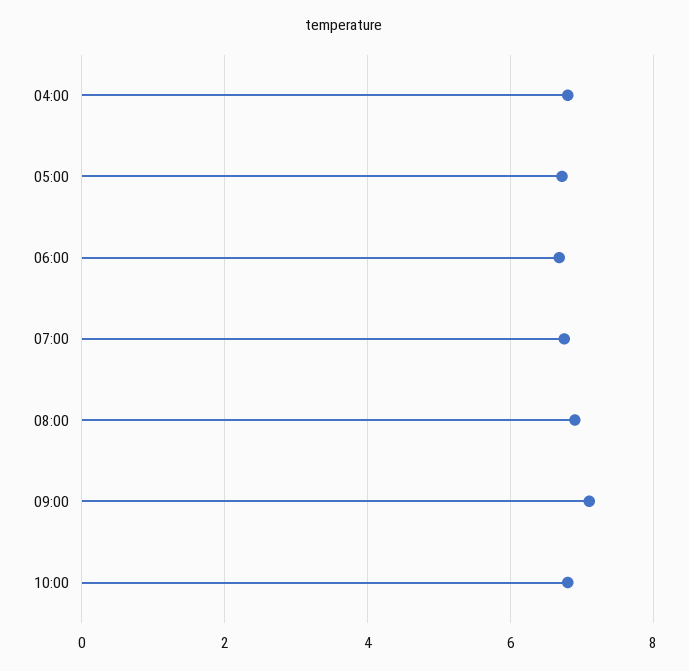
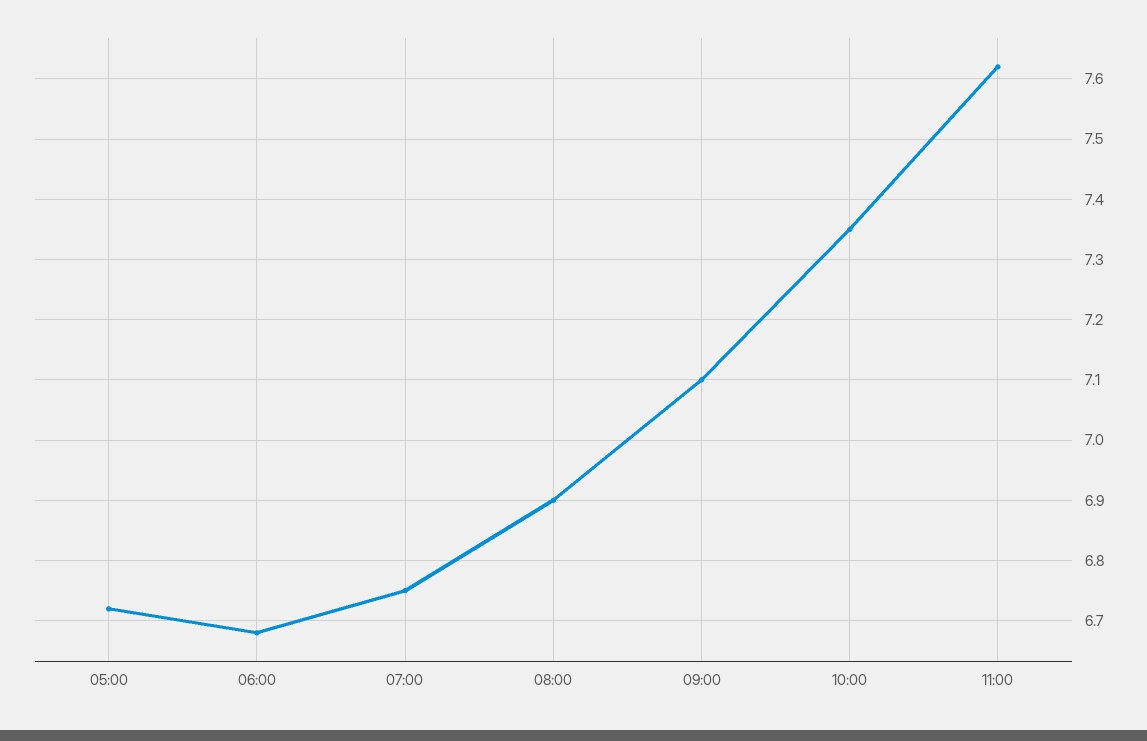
04:00: 6.8 -> none
10:00: 6.8 -> 7.35
11:00: none -> 7.62

